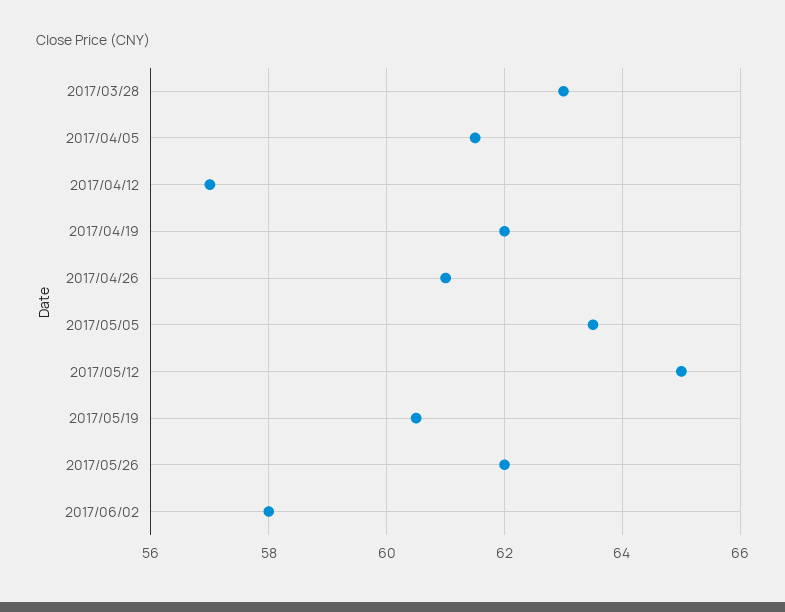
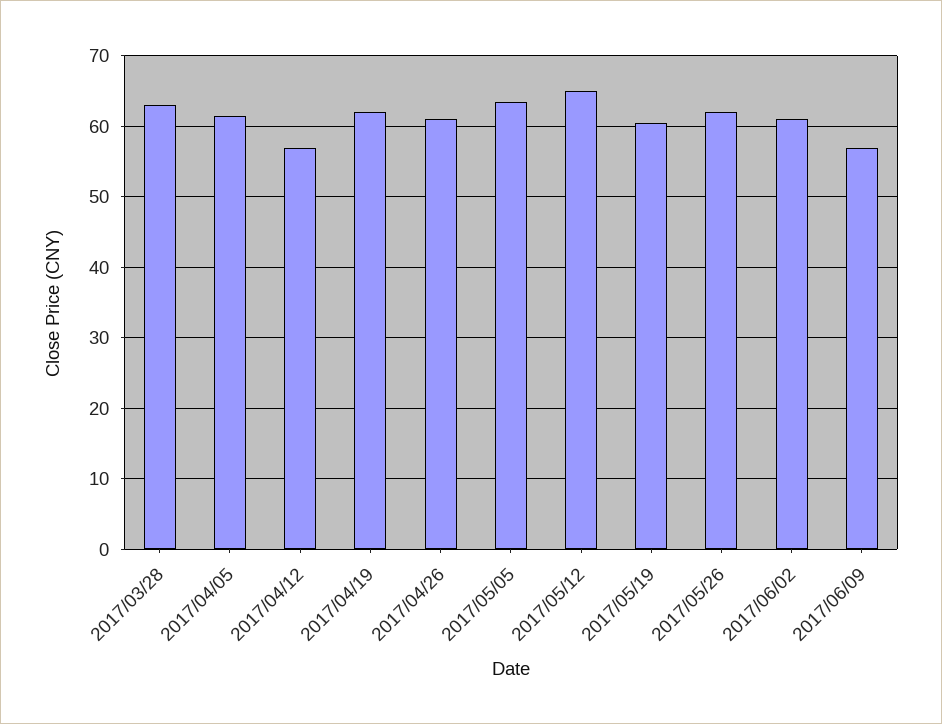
2017/06/02: 58 -> 61
2017/06/09: none -> 57

